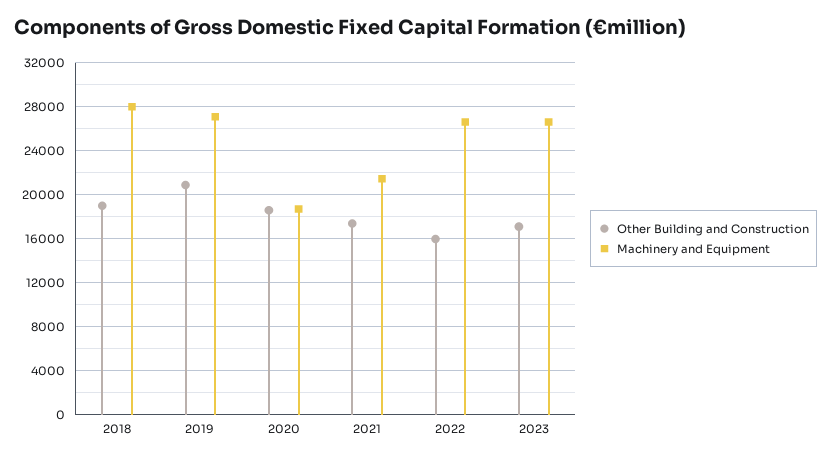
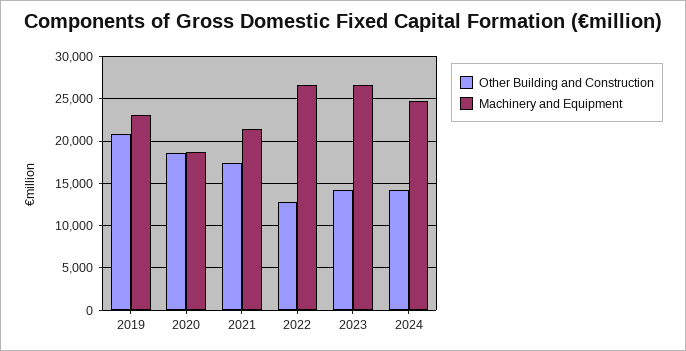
Other Building and Construction, 2018: 19000 -> none
Machinery and Equipment, 2018: 28000 -> none
Machinery and Equipment, 2019: 27000 -> 23000
Other Building and Construction, 2022: 16000 -> 13000
Other Building and Construction, 2023: 17000 -> 14000
Other Building and Construction, 2024: none -> 14000
Machinery and Equipment, 2024: none -> 25000

